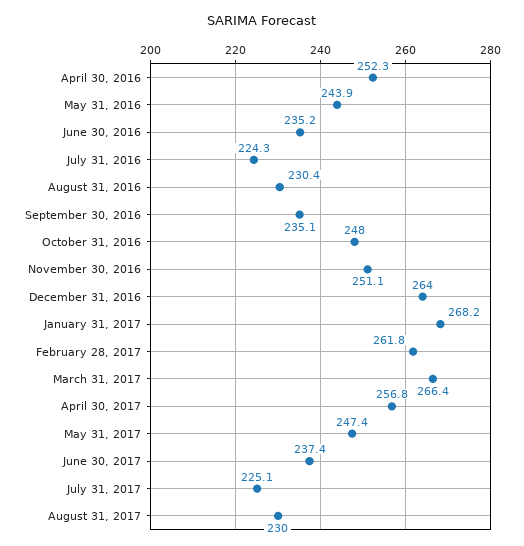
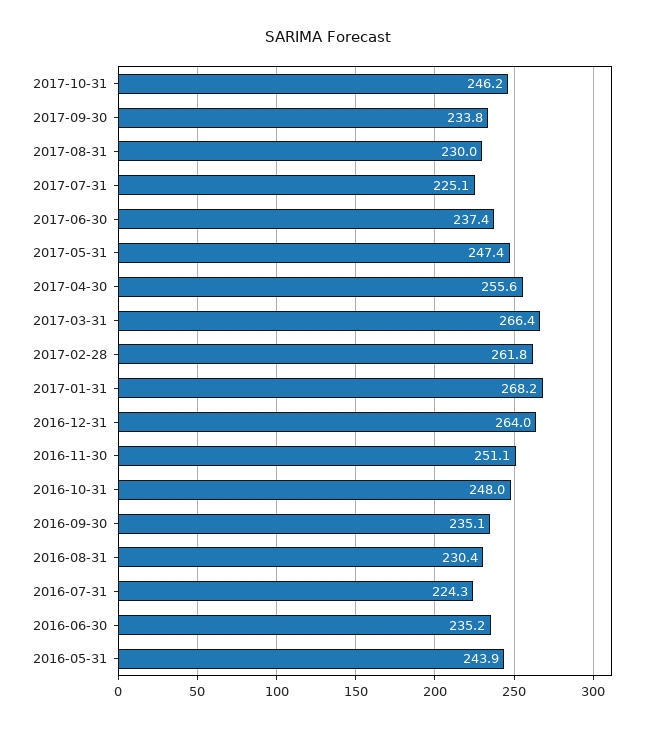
April 30, 2016: 252.3 -> none
April 30, 2017: 256.8 -> 255.6
2017-10-31: none -> 246.2
2017-09-30: none -> 233.8

